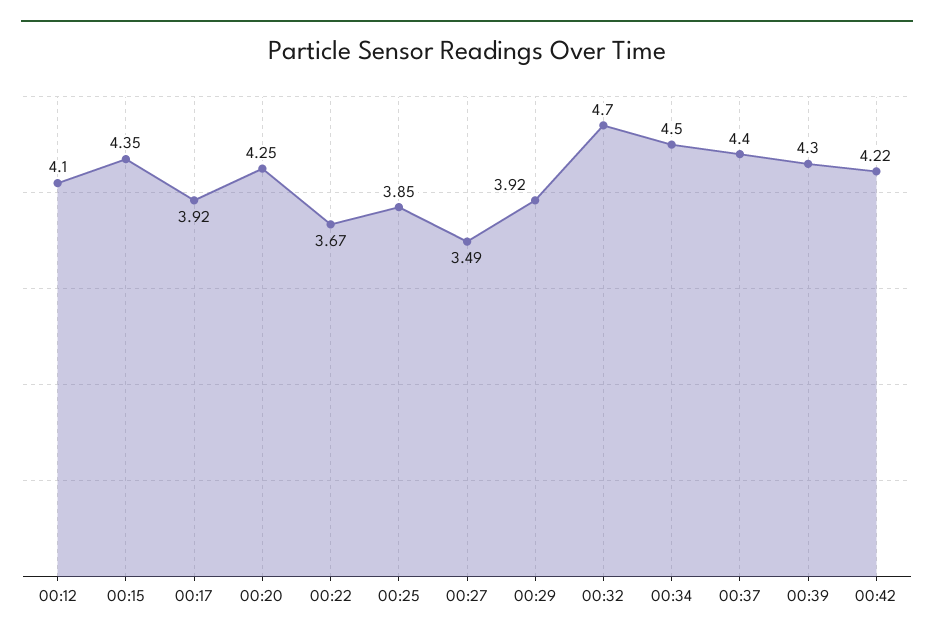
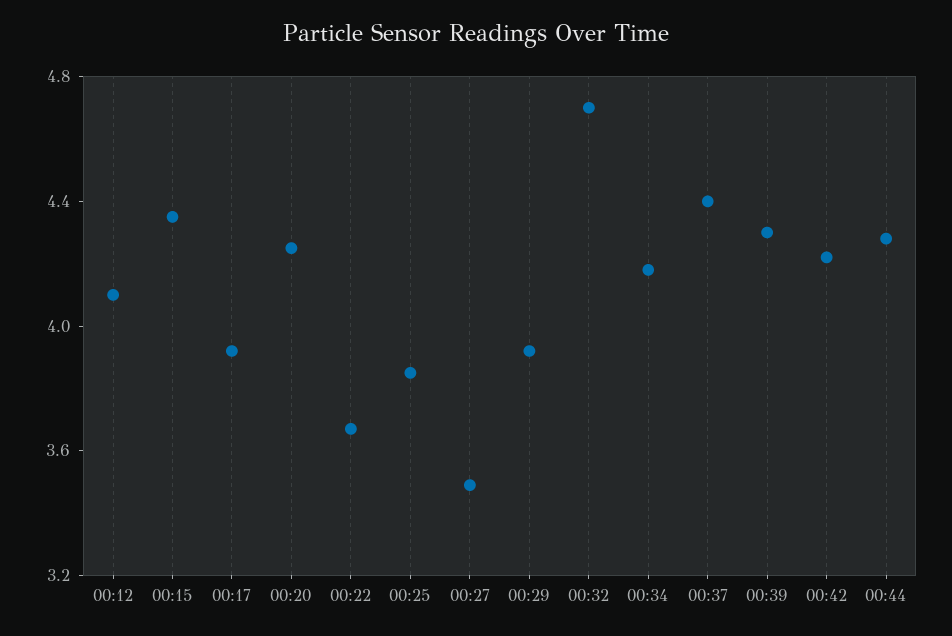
00:34: 4.5 -> 4.2
00:44: none -> 4.3

